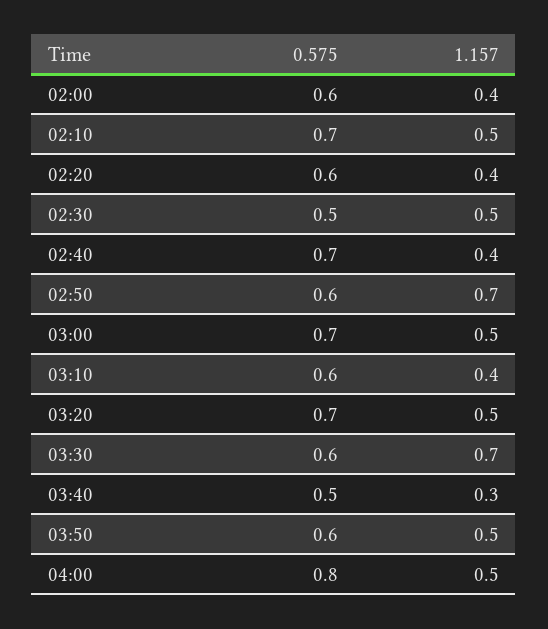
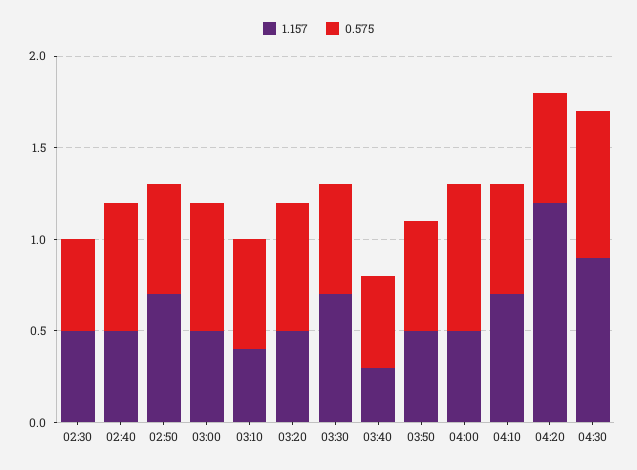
0.575, 02:00: 0.6 -> none
1.157, 02:00: 0.4 -> none
0.575, 02:10: 0.7 -> none
1.157, 02:10: 0.5 -> none
0.575, 02:20: 0.6 -> none
1.157, 02:20: 0.4 -> none
1.157, 02:40: 0.4 -> 0.5
1.157, 04:10: none -> 0.7
0.575, 04:10: none -> 0.6
1.157, 04:20: none -> 1.2
0.575, 04:20: none -> 0.6
1.157, 04:30: none -> 0.9
0.575, 04:30: none -> 0.8

